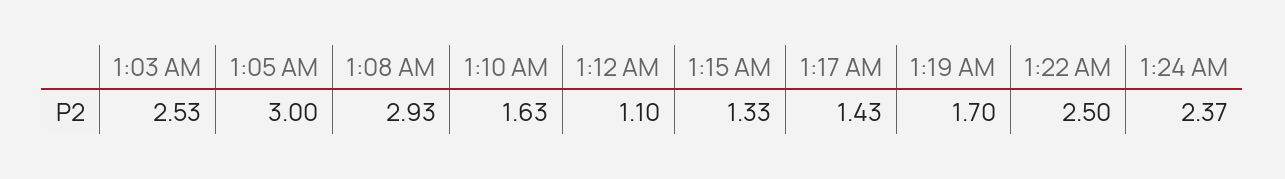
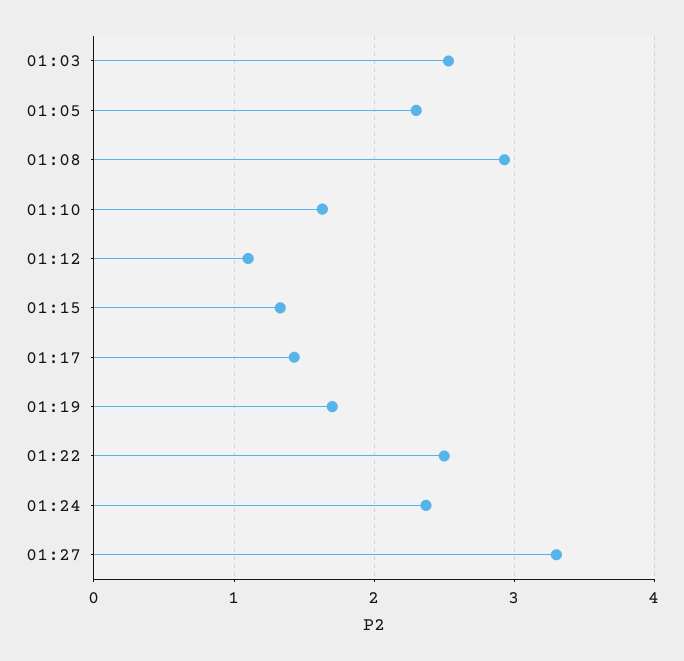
1:05 AM: 3 -> 2.3
01:27: none -> 3.3

